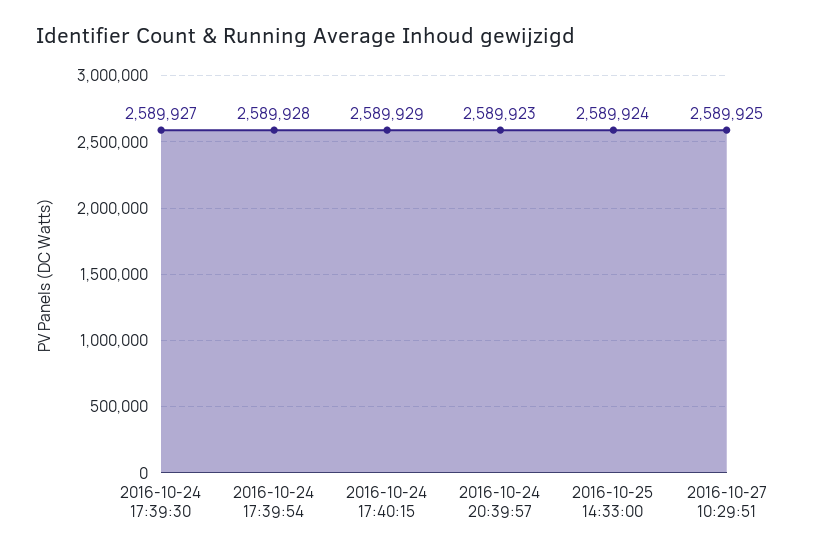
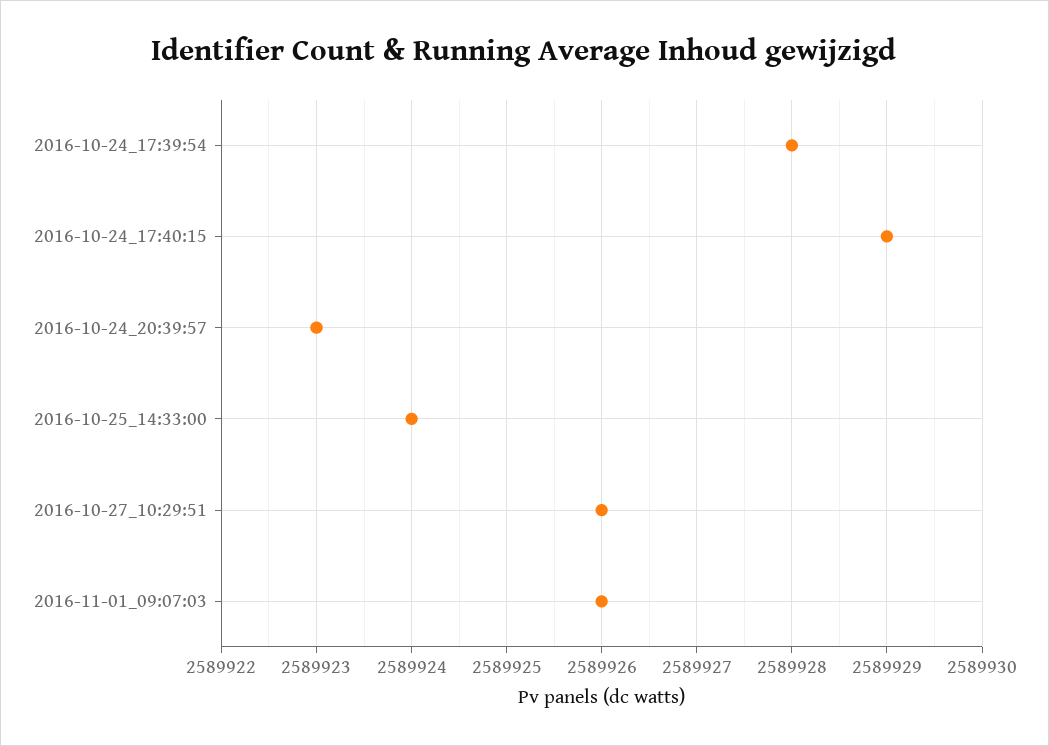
2016-10-24 17:39:30: 2589927 -> none
2016-10-27 10:29:51: 2589925 -> 2589926
2016-11-01_09:07:03: none -> 2589926

